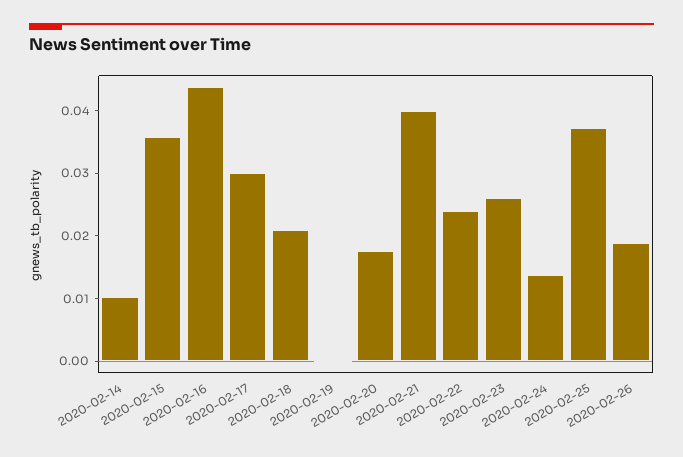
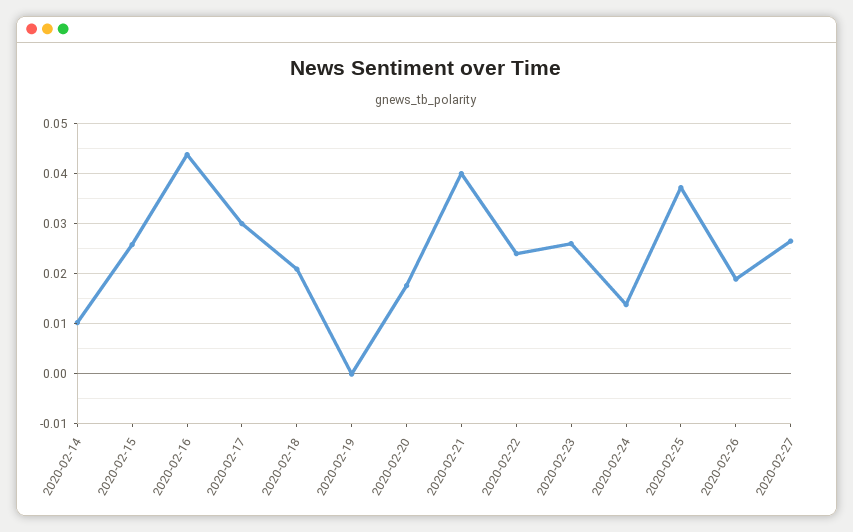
2020-02-15: 0.036 -> 0.026
2020-02-27: none -> 0.026

